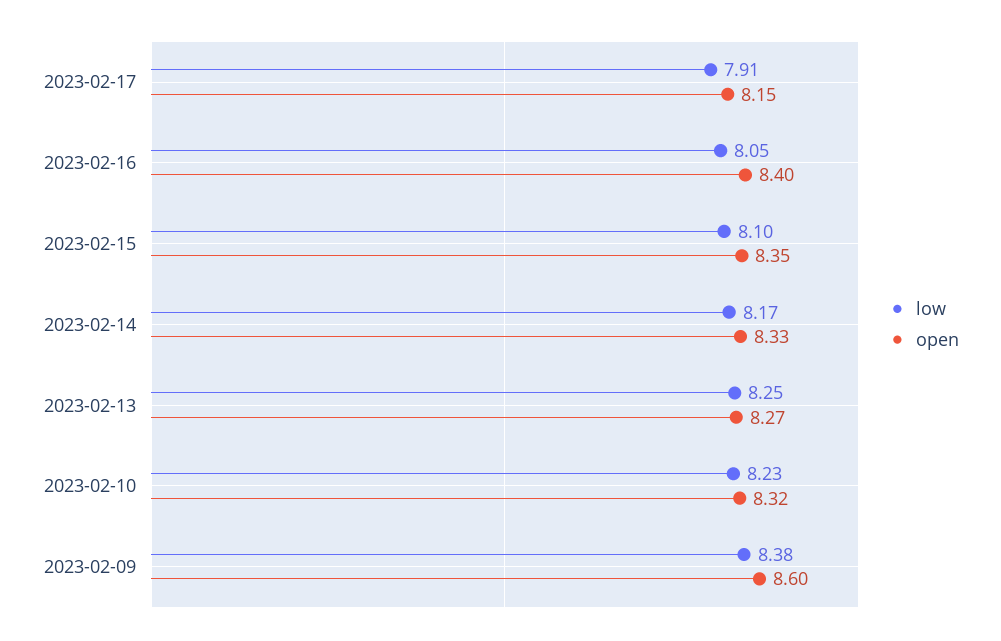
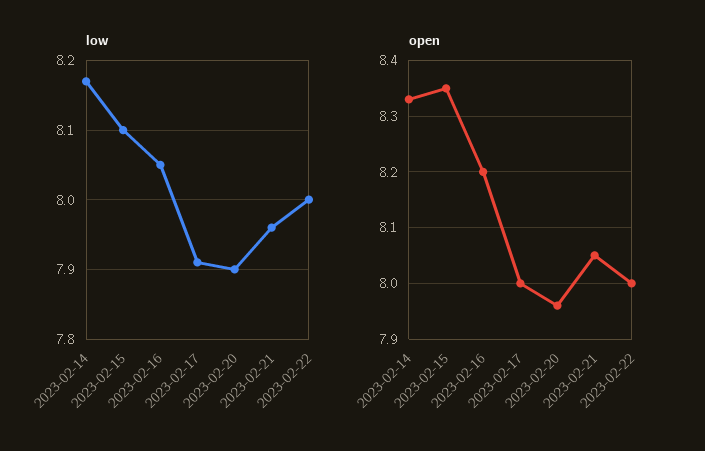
open, 2023-02-17: 8.15 -> 8
open, 2023-02-16: 8.4 -> 8.2
low, 2023-02-13: 8.25 -> none
open, 2023-02-13: 8.27 -> none
low, 2023-02-10: 8.23 -> none
open, 2023-02-10: 8.32 -> none
low, 2023-02-09: 8.38 -> none
open, 2023-02-09: 8.6 -> none
low, 2023-02-20: none -> 7.9
low, 2023-02-21: none -> 7.96
low, 2023-02-22: none -> 8
open, 2023-02-20: none -> 7.95
open, 2023-02-21: none -> 8.05
open, 2023-02-22: none -> 8

